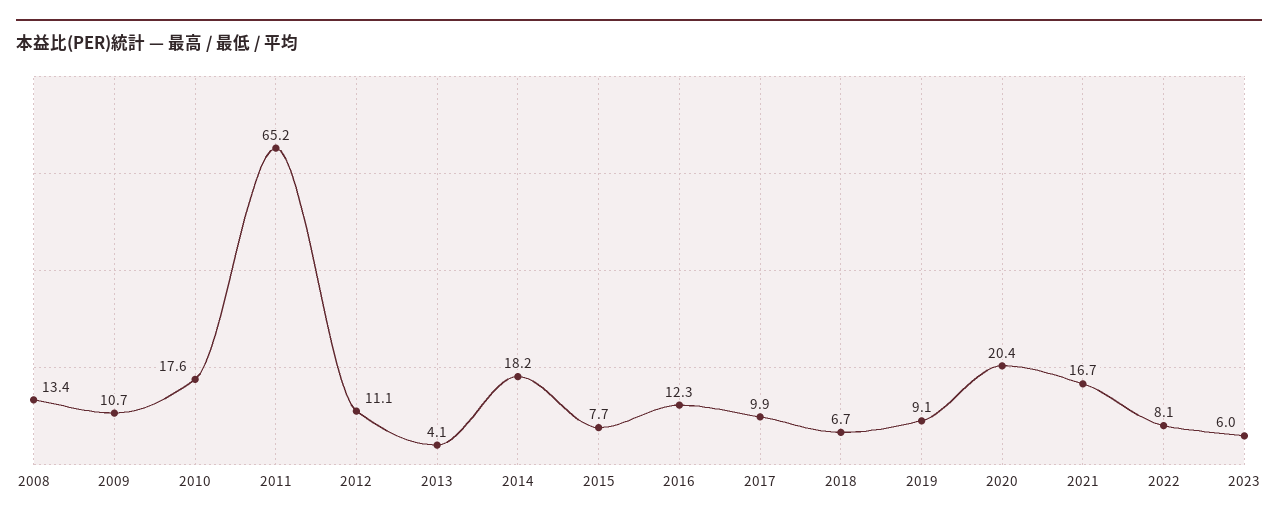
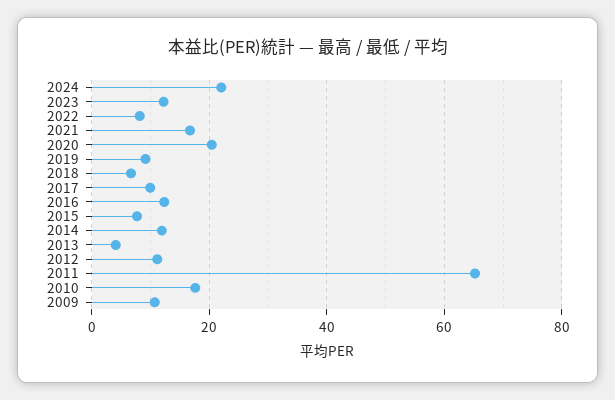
2008: 13.4 -> none
2014: 18.2 -> 12
2023: 6 -> 12
2024: none -> 22

